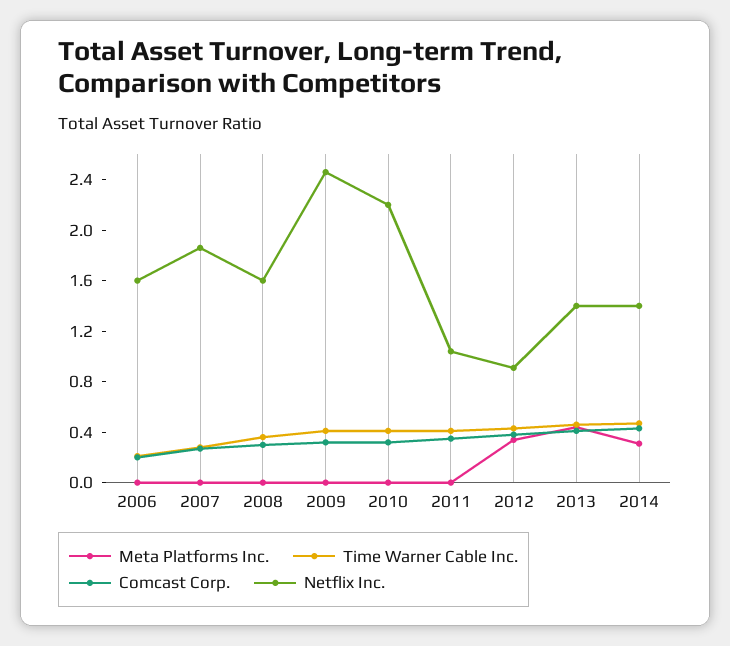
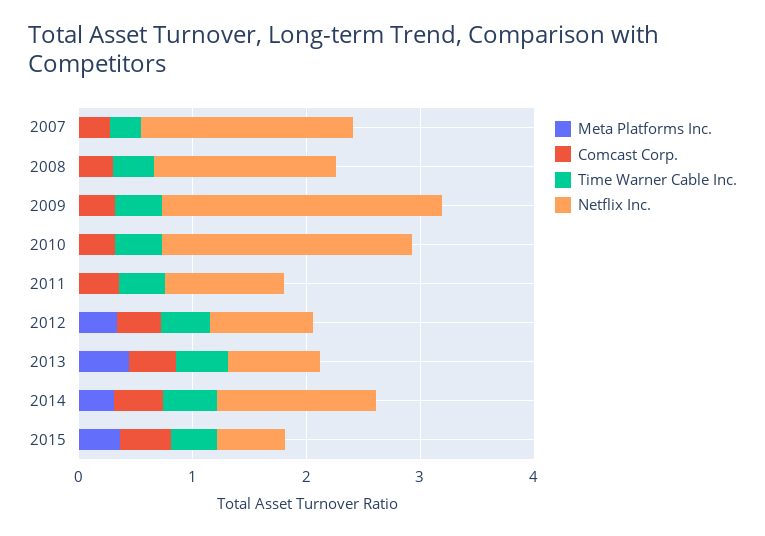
Meta Platforms Inc., 2006: 0 -> none
Time Warner Cable Inc., 2006: 0.2 -> none
Comcast Corp., 2006: 0.2 -> none
Netflix Inc., 2006: 1.6 -> none
Netflix Inc., 2013: 1.4 -> 0.8
Meta Platforms Inc., 2015: none -> 0.4
Comcast Corp., 2015: none -> 0.4
Time Warner Cable Inc., 2015: none -> 0.4
Netflix Inc., 2015: none -> 0.6

